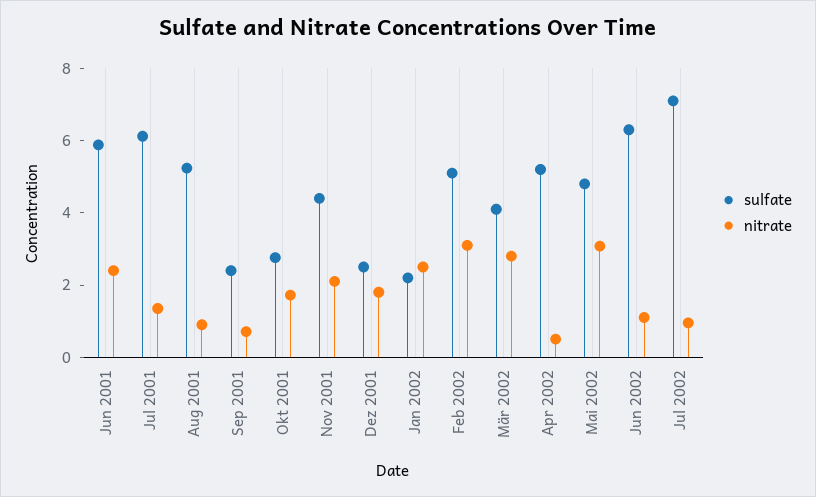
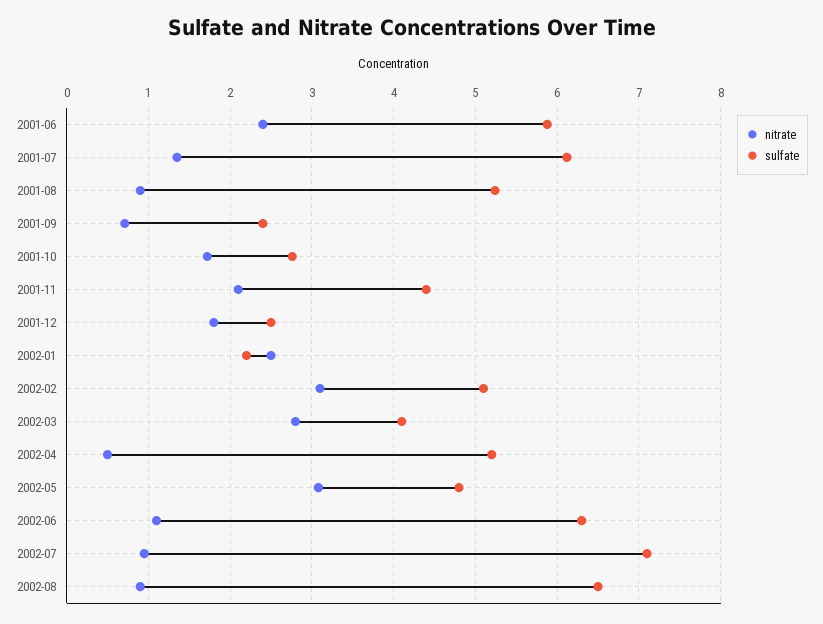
nitrate, 2002-08: none -> 0.9
sulfate, 2002-08: none -> 6.5

